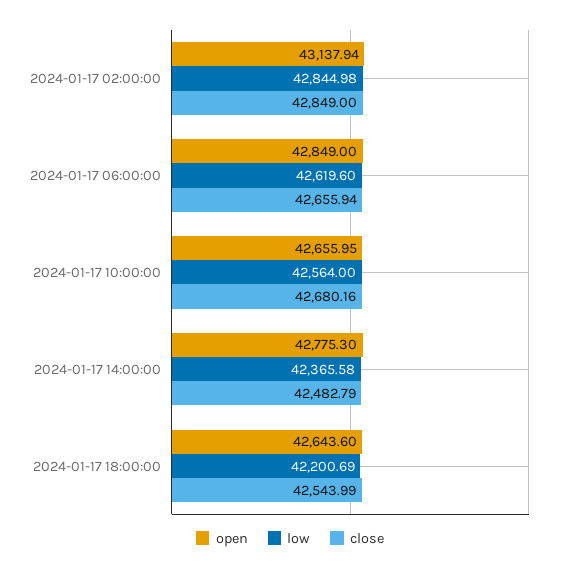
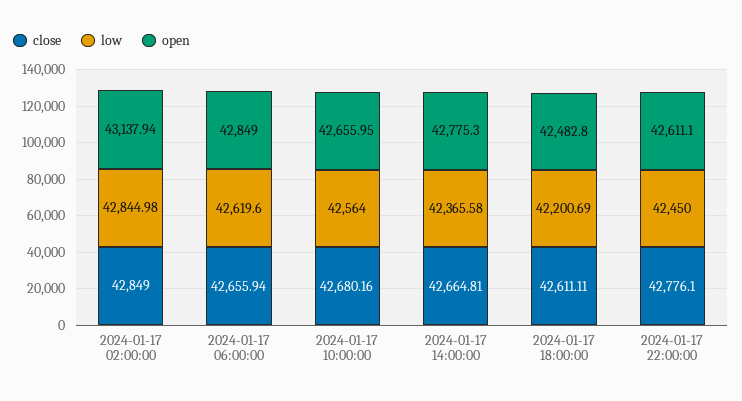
close, 2024-01-17 14:00:00: 42482.79 -> 42664.81
open, 2024-01-17 18:00:00: 42643.6 -> 42482.8
close, 2024-01-17 18:00:00: 42543.99 -> 42611.11
close, 2024-01-17 22:00:00: none -> 42776.1
low, 2024-01-17 22:00:00: none -> 42450
open, 2024-01-17 22:00:00: none -> 42611.1

